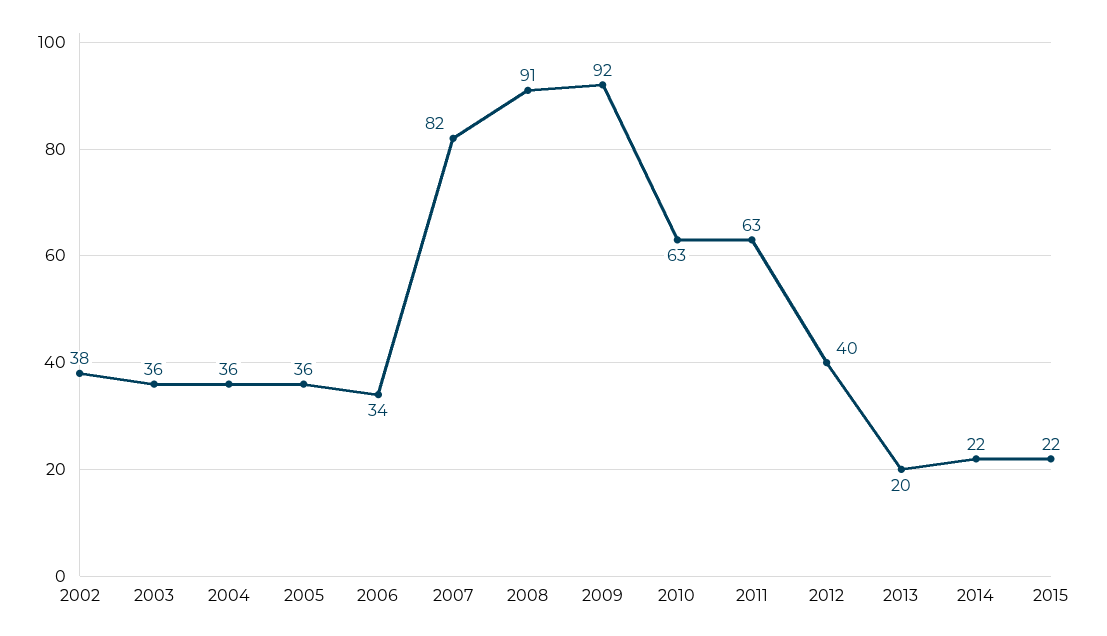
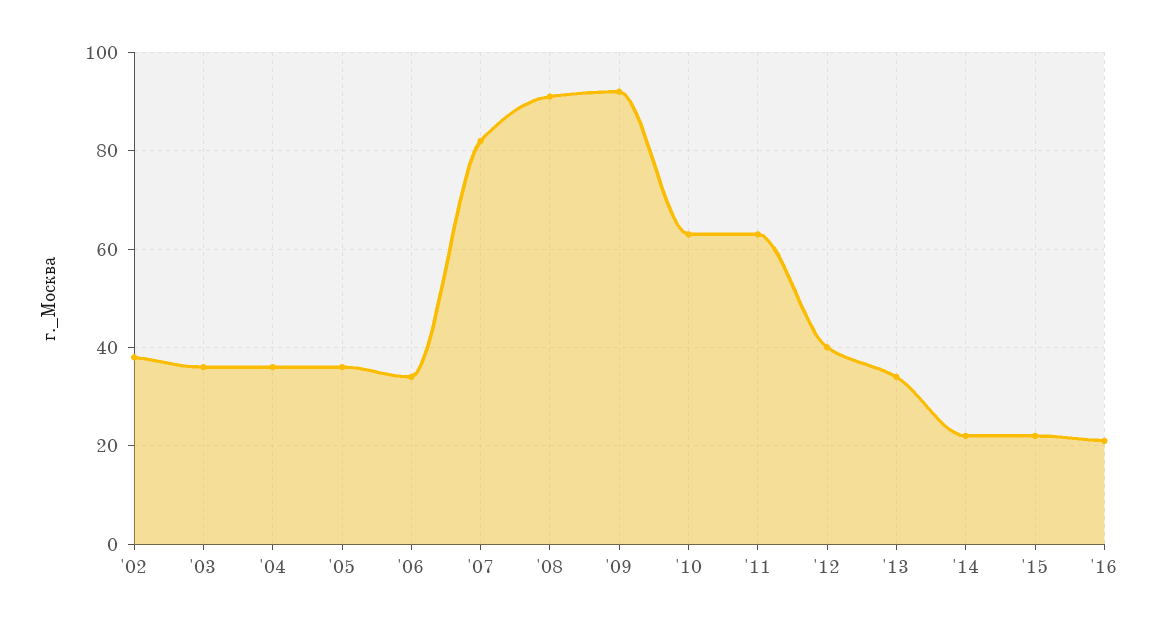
2013: 20 -> 35
'16: none -> 20

